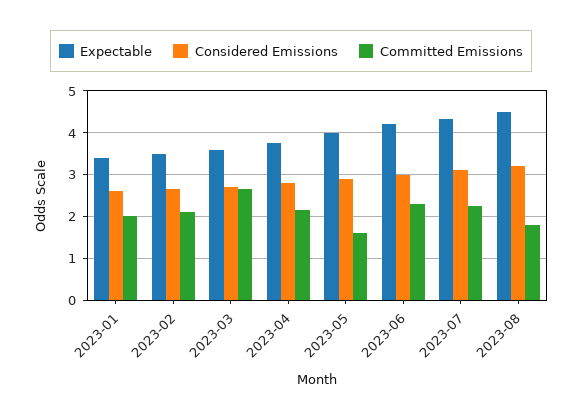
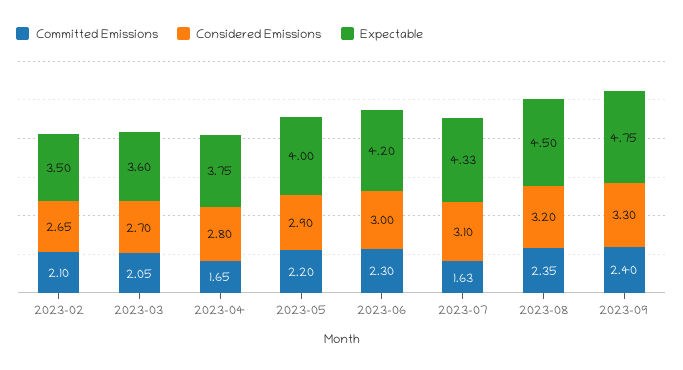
Expectable, 2023-01: 3.4 -> none
Considered Emissions, 2023-01: 2.6 -> none
Committed Emissions, 2023-01: 2 -> none
Committed Emissions, 2023-03: 2.6 -> 2.05
Committed Emissions, 2023-04: 2.2 -> 1.65
Committed Emissions, 2023-05: 1.6 -> 2.2
Committed Emissions, 2023-07: 2.2 -> 1.63
Committed Emissions, 2023-08: 1.8 -> 2.35
Committed Emissions, 2023-09: none -> 2.4
Considered Emissions, 2023-09: none -> 3.3
Expectable, 2023-09: none -> 4.75

